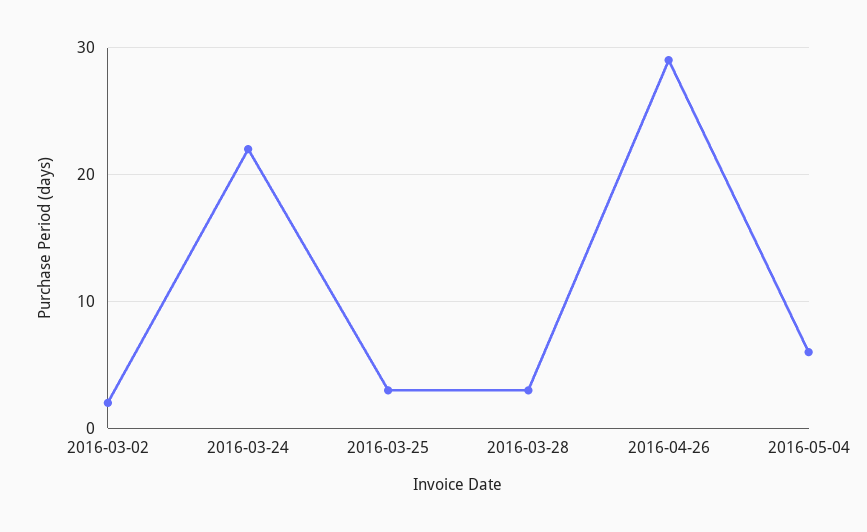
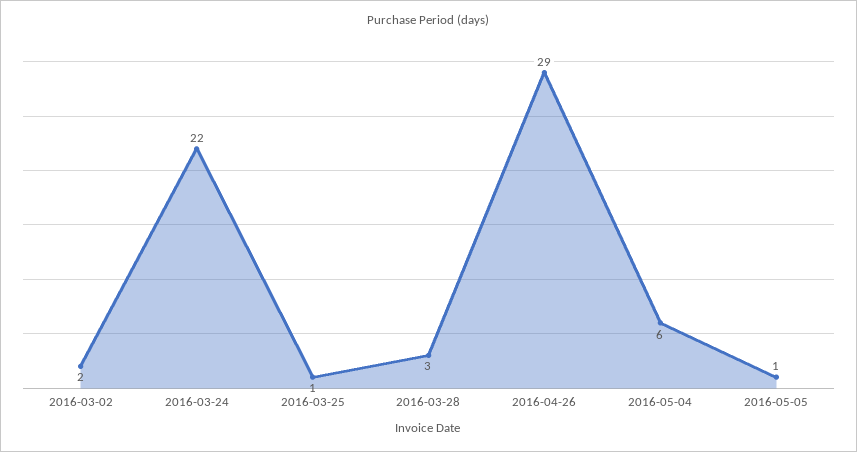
2016-03-25: 3 -> 1
2016-05-05: none -> 1

